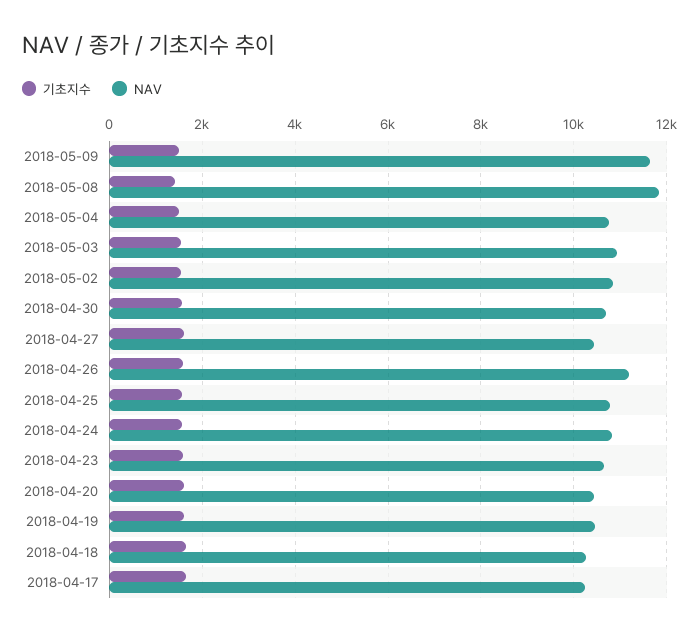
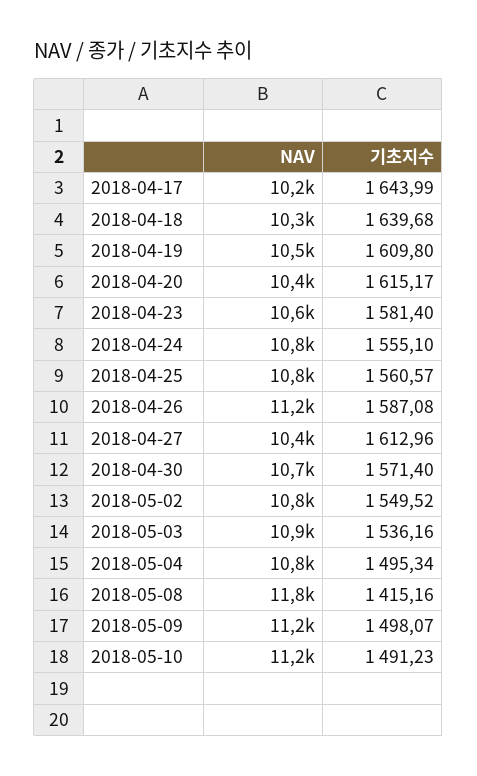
NAV, 2018-05-09: 11600 -> 11200
NAV, 2018-05-10: none -> 11200
기초지수, 2018-05-10: none -> 1491.23

